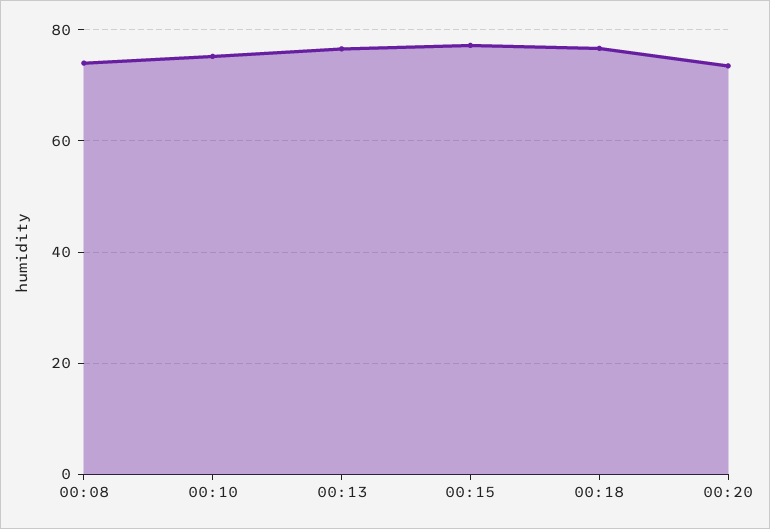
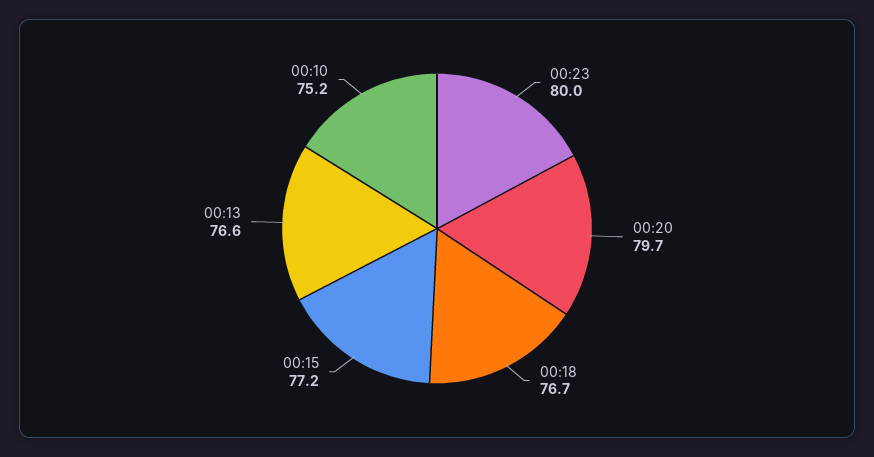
00:08: 74 -> none
00:20: 74 -> 79.7
00:23: none -> 80

